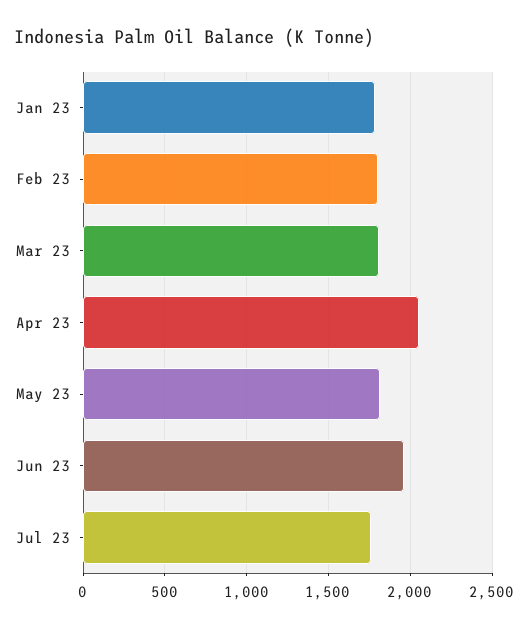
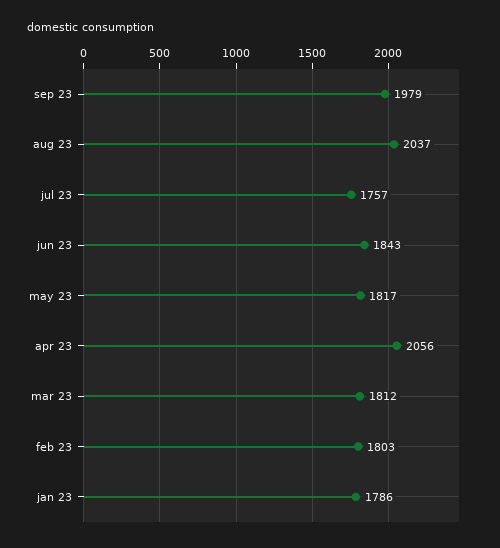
Jun 23: 1950 -> 1843
sep 23: none -> 1979
aug 23: none -> 2037

